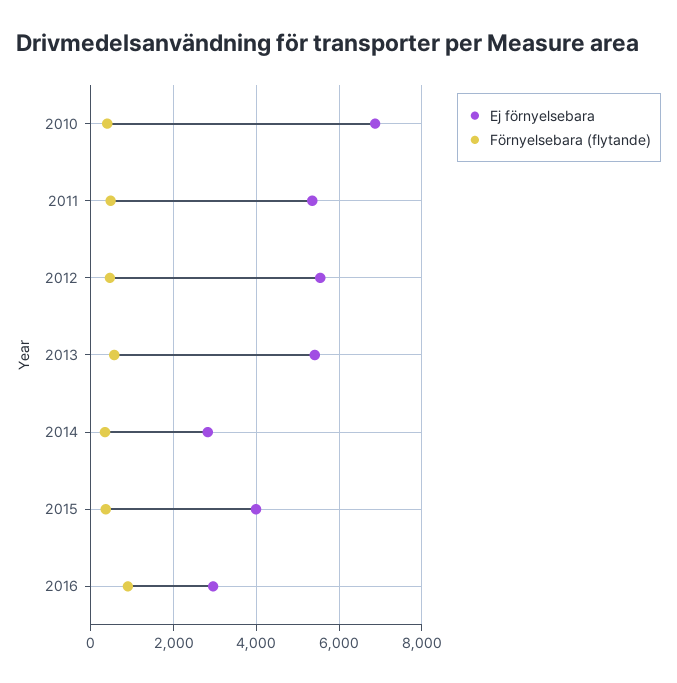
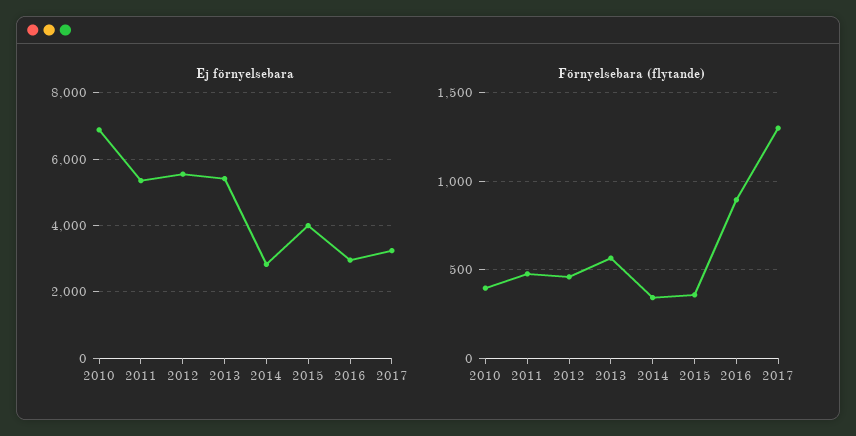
Ej förnyelsebara, 2017: none -> 3200
Förnyelsebara (flytande), 2017: none -> 1300

